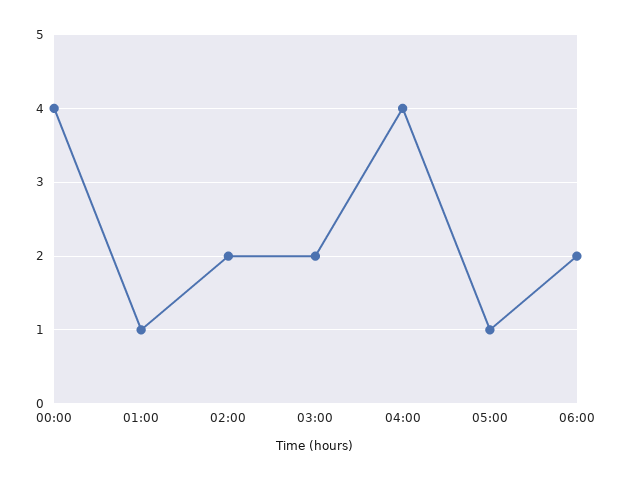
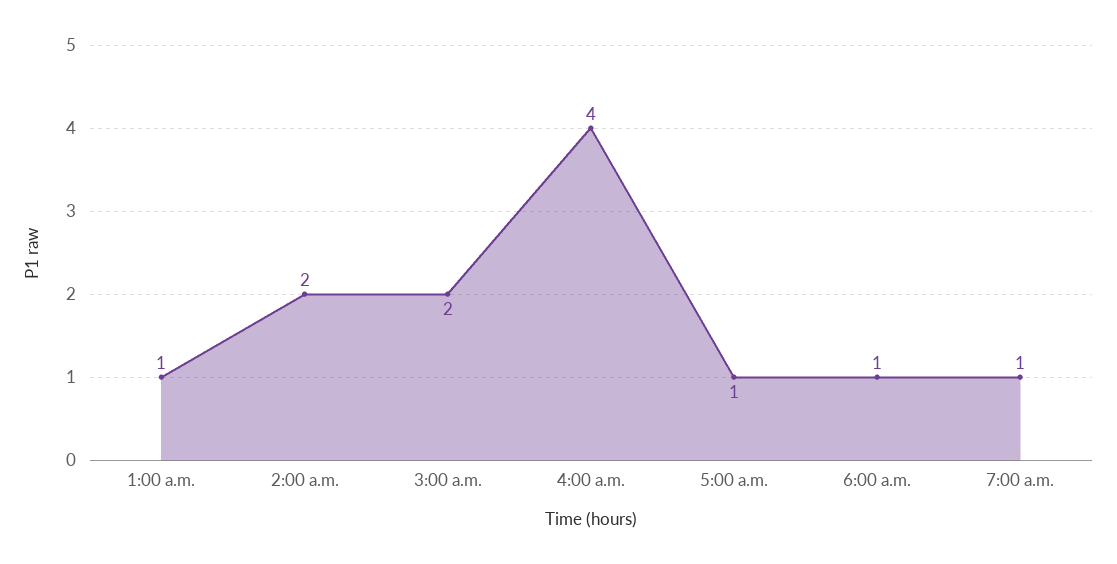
00:00: 4 -> none
06:00: 2 -> 1
7:00 a.m.: none -> 1

